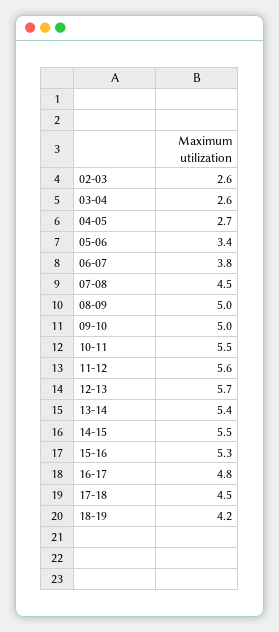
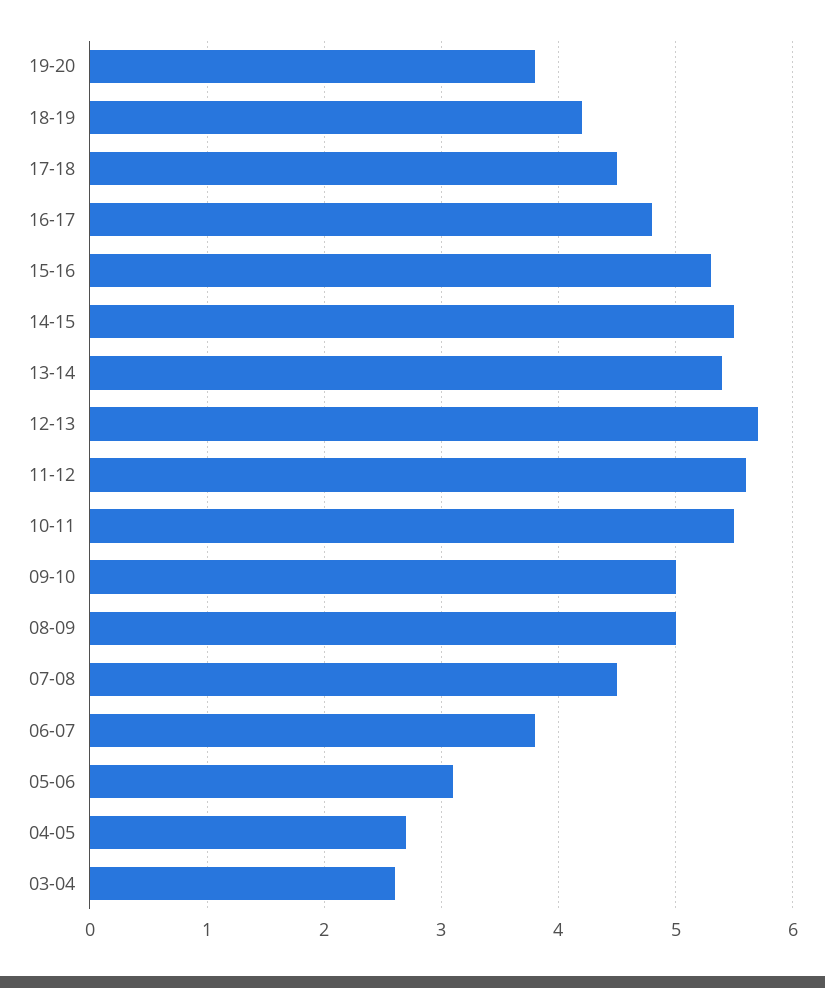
02-03: 2.6 -> none
05-06: 3.4 -> 3.1
19-20: none -> 3.8

